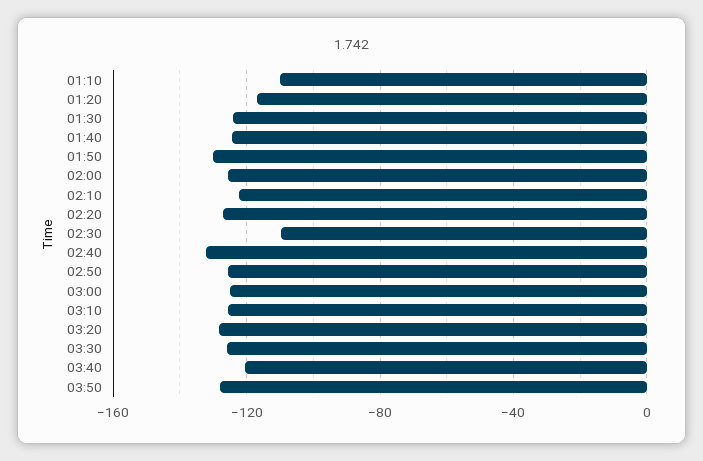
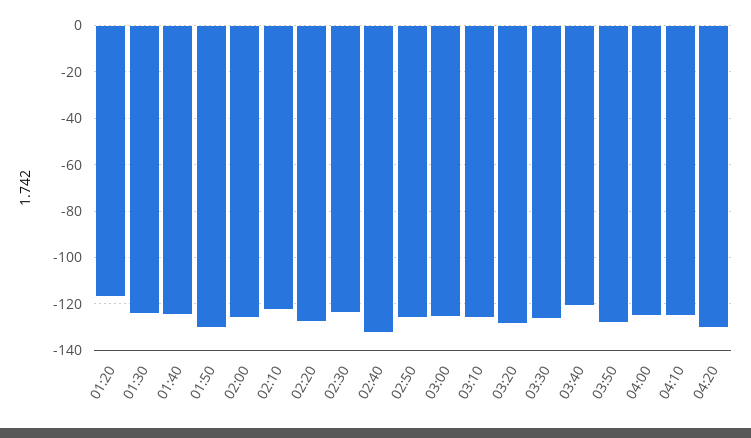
01:10: -110 -> none
02:30: -110 -> -125
04:00: none -> -125
04:10: none -> -125
04:20: none -> -130

